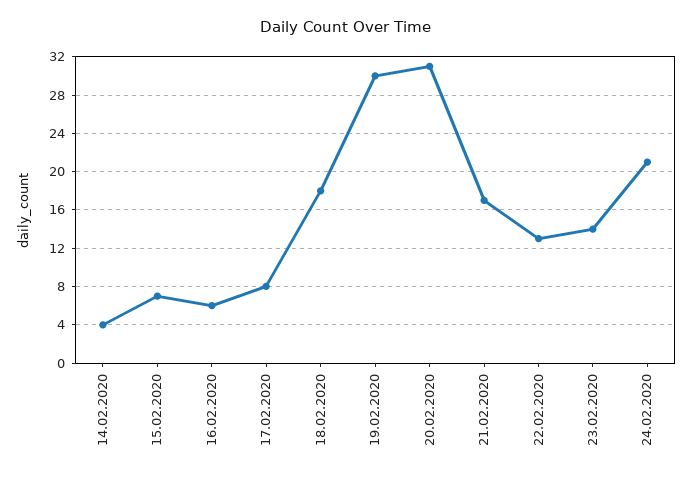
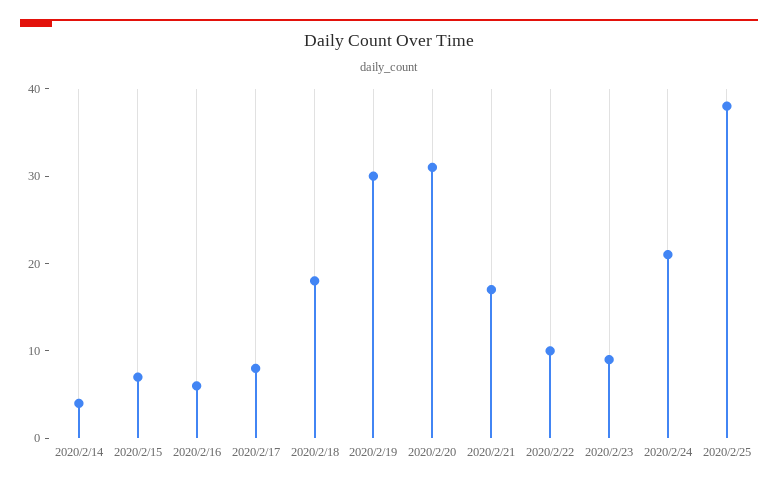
22.02.2020: 13 -> 10
23.02.2020: 14 -> 9
2020/2/25: none -> 38

